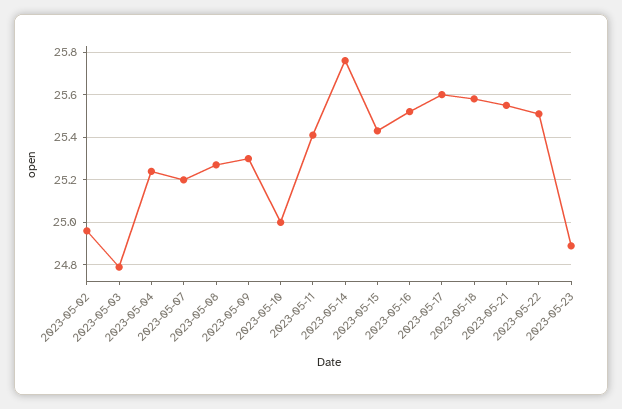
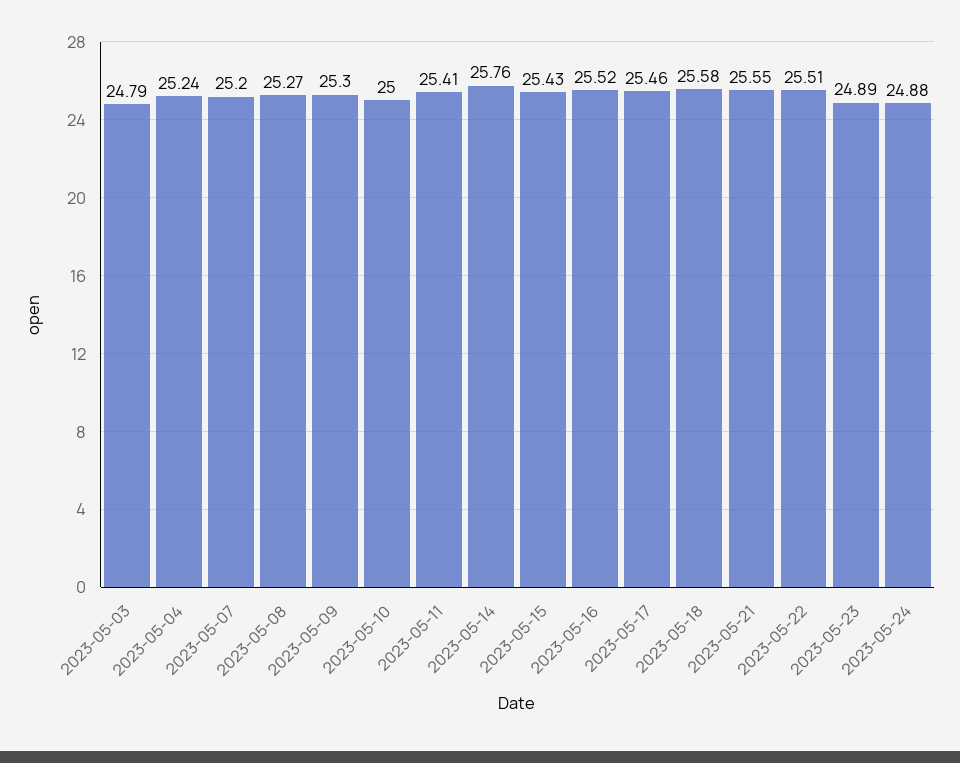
2023-05-02: 24.95 -> none
2023-05-17: 25.6 -> 25.46
2023-05-24: none -> 24.88

